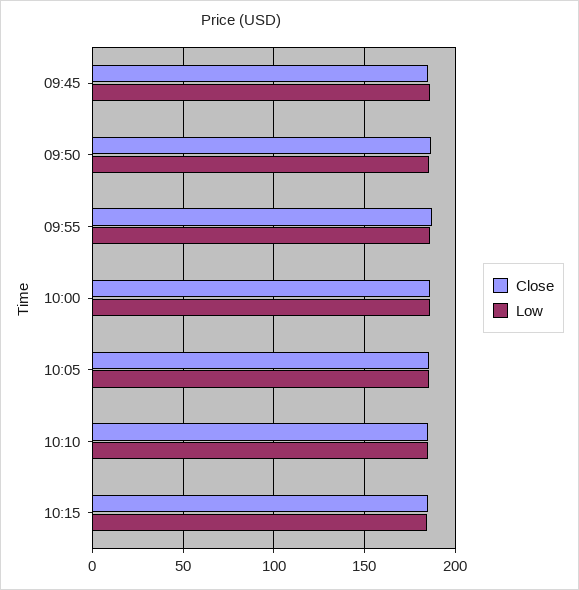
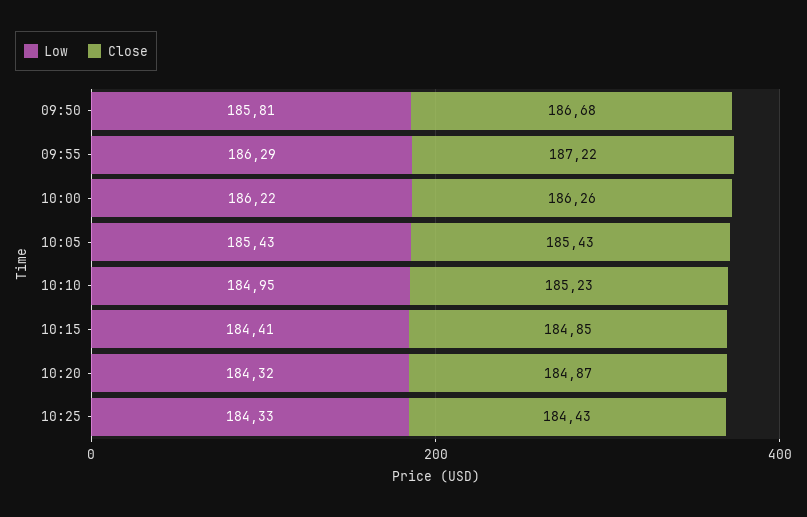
Close, 09:45: 185 -> none
Low, 09:45: 185 -> none
Low, 10:20: none -> 184.32
Close, 10:20: none -> 184.87
Low, 10:25: none -> 184.33
Close, 10:25: none -> 184.43

